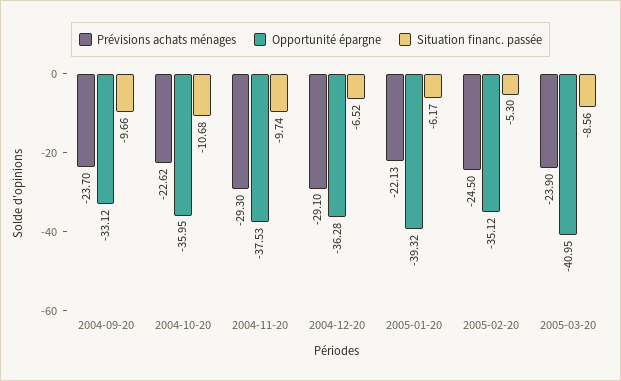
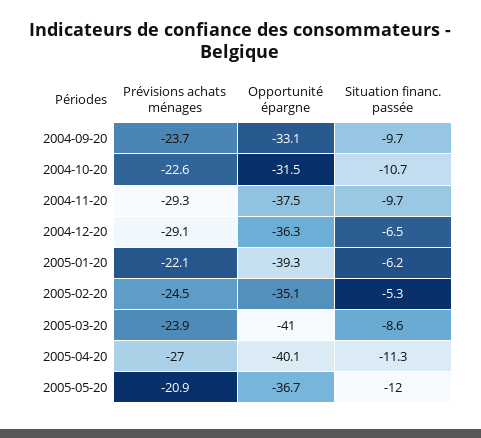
Opportunité épargne, 2004-10-20: -35.95 -> -31.5
Prévisions achats ménages, 2005-04-20: none -> -27
Opportunité épargne, 2005-04-20: none -> -40.1
Situation financ. passée, 2005-04-20: none -> -11.3
Prévisions achats ménages, 2005-05-20: none -> -20.9
Opportunité épargne, 2005-05-20: none -> -36.7
Situation financ. passée, 2005-05-20: none -> -12

